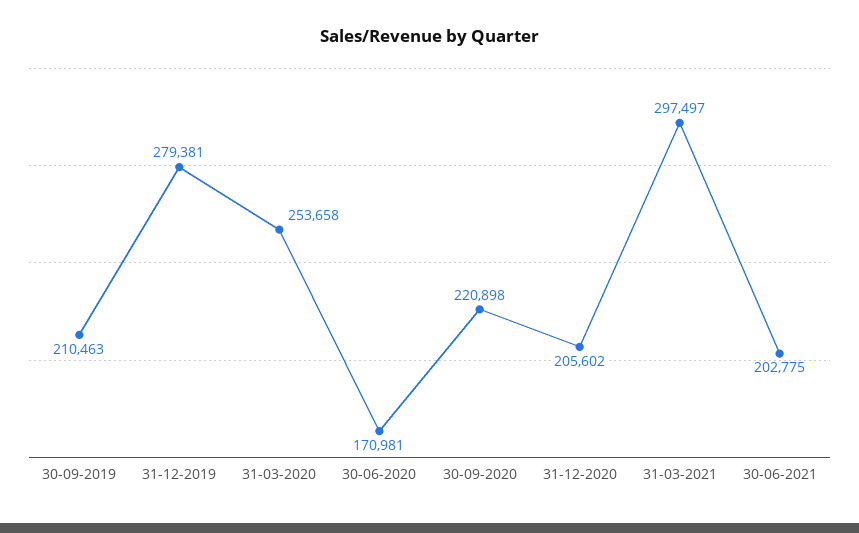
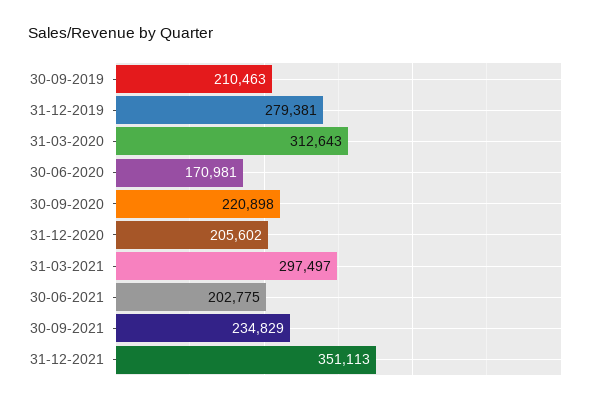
31-03-2020: 253658 -> 312643
30-09-2021: none -> 234829
31-12-2021: none -> 351113

